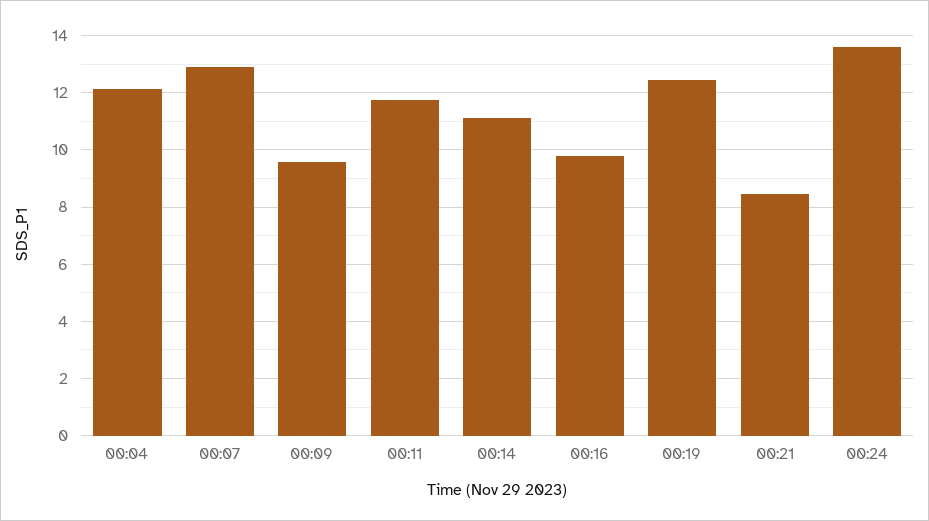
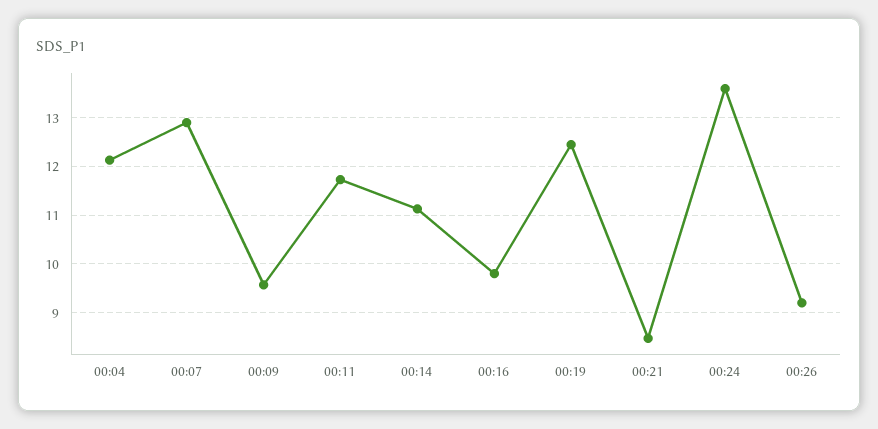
00:26: none -> 9.2

